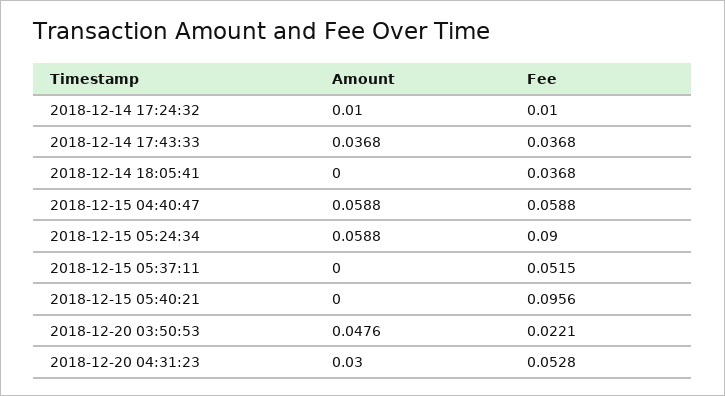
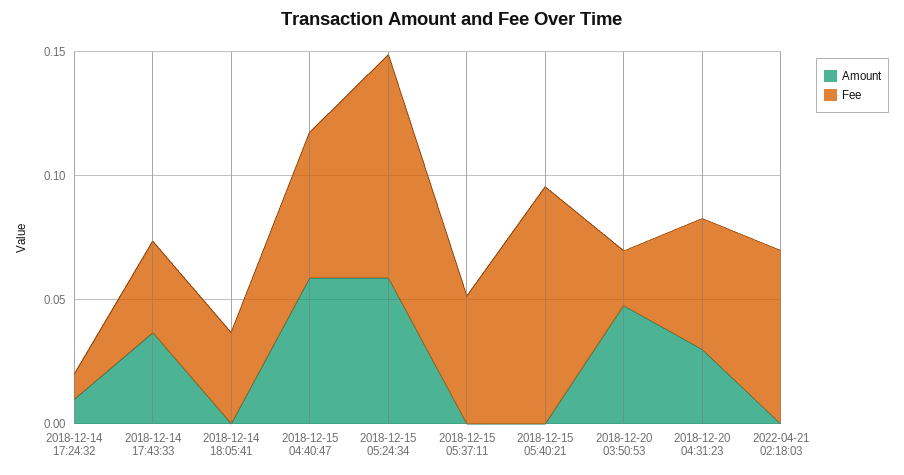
Amount, 2022-04-21 02:18:03: none -> 0
Fee, 2022-04-21 02:18:03: none -> 0.07

